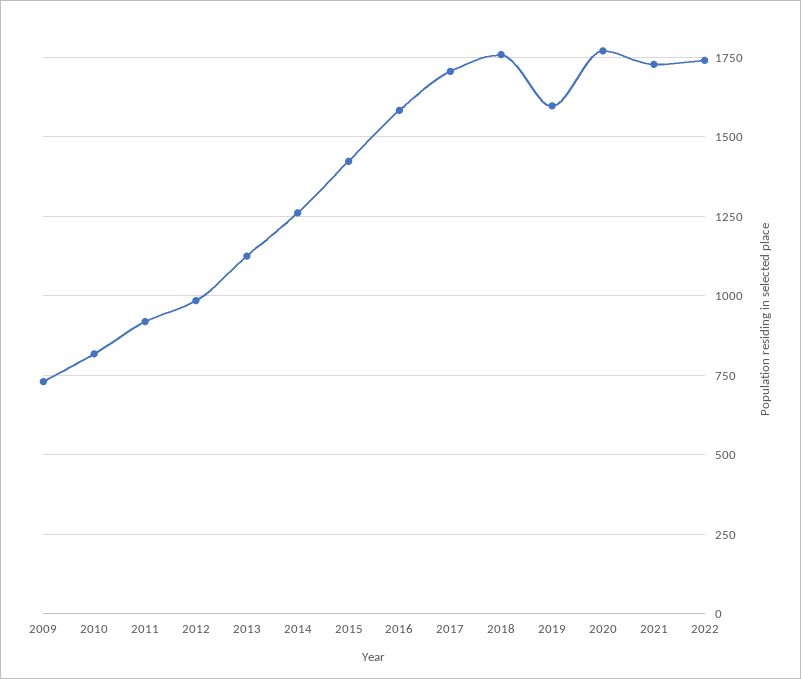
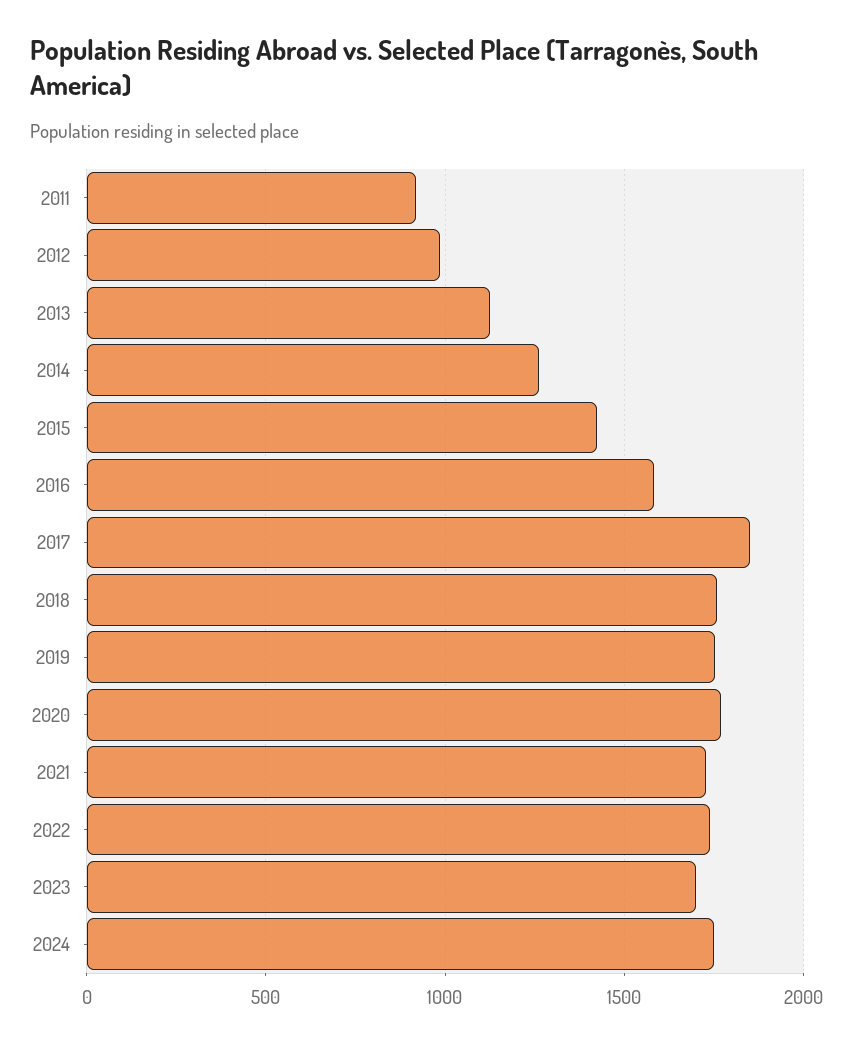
2009: 725 -> none
2010: 825 -> none
2017: 1700 -> 1850
2019: 1600 -> 1750
2023: none -> 1700
2024: none -> 1750

